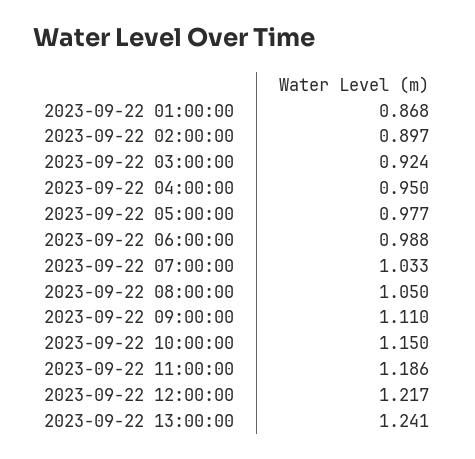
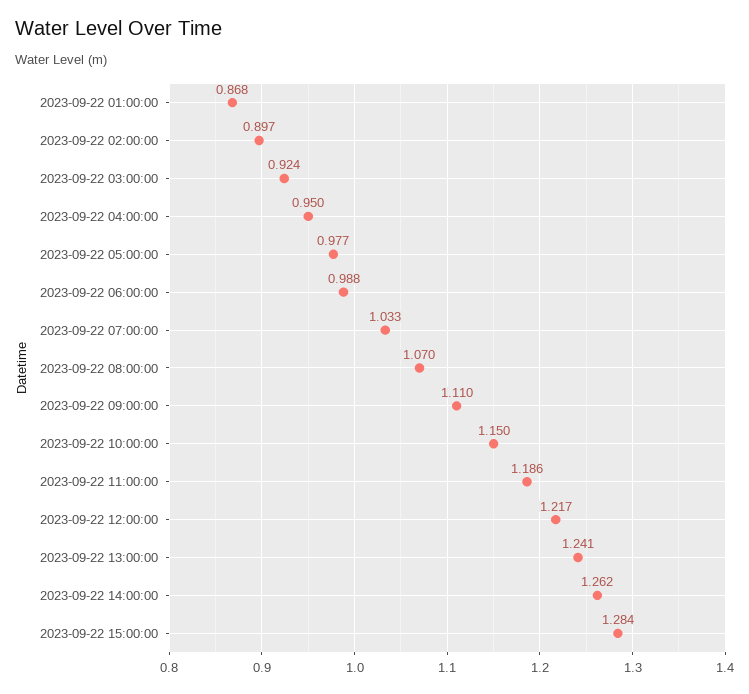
2023-09-22 08:00:00: 1.05 -> 1.07
2023-09-22 14:00:00: none -> 1.262
2023-09-22 15:00:00: none -> 1.284

